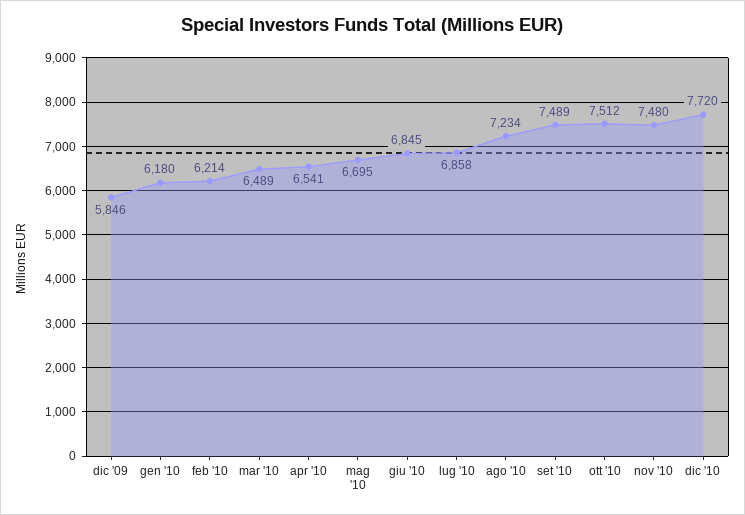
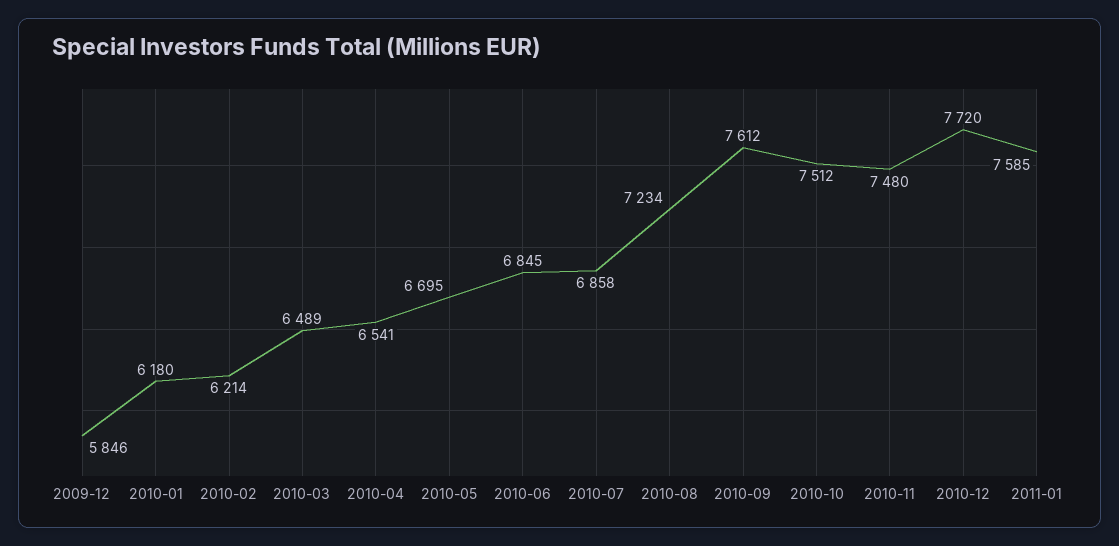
set '10: 7489 -> 7612
2011-01: none -> 7585

